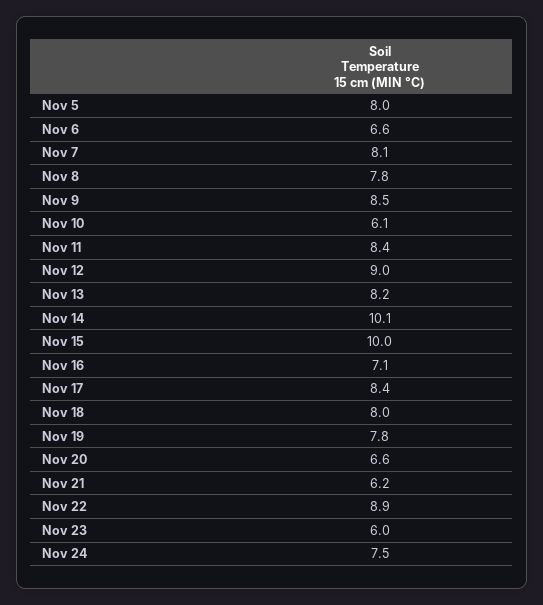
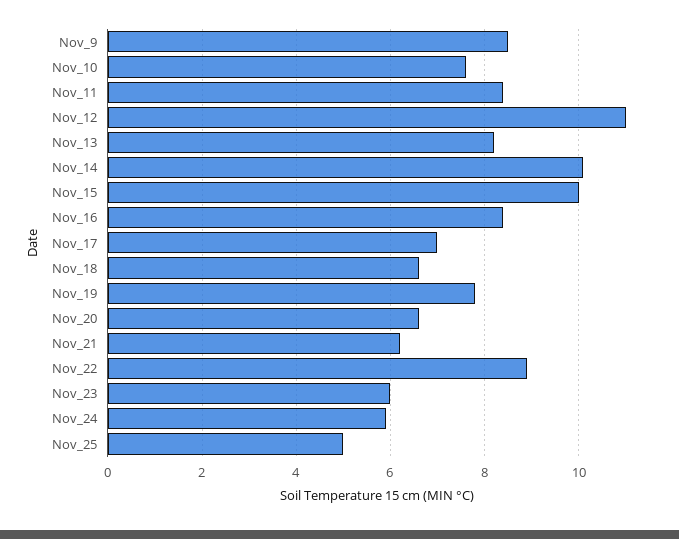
Nov 5: 8 -> none
Nov 6: 6.6 -> none
Nov 7: 8.1 -> none
Nov 8: 7.8 -> none
Nov 10: 6.1 -> 7.5
Nov 12: 9 -> 11
Nov 16: 7.1 -> 8.5
Nov 17: 8.4 -> 7
Nov 18: 8 -> 6.5
Nov 24: 7.5 -> 6
Nov_25: none -> 5

